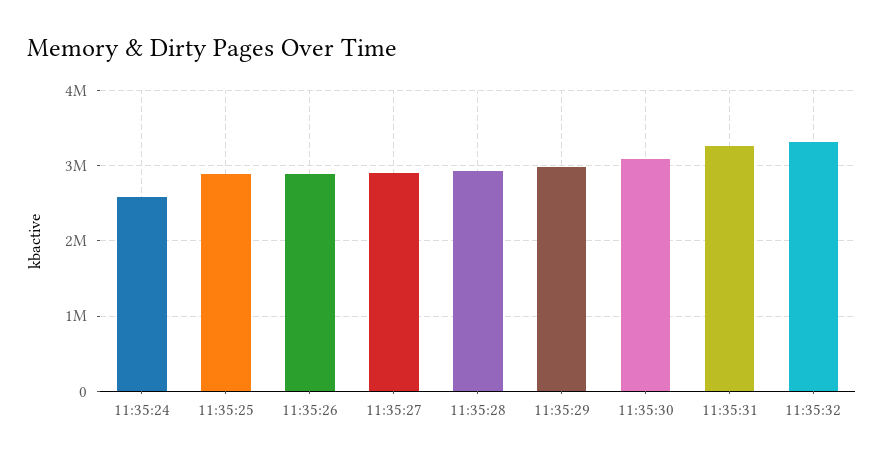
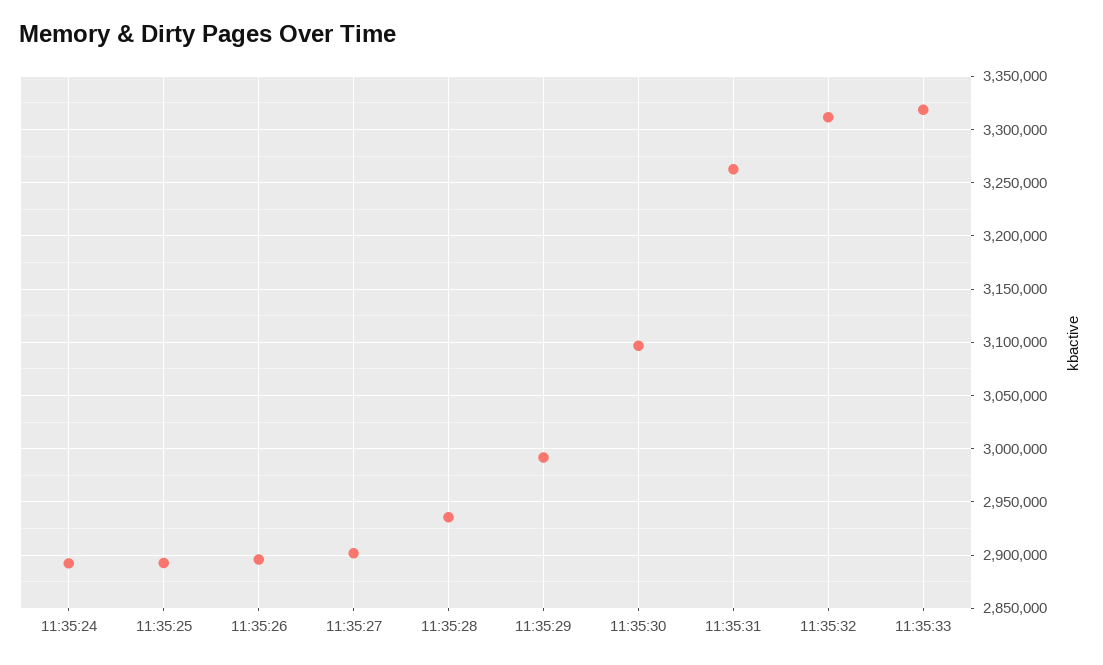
11:35:24: 2600000 -> 2890000
11:35:33: none -> 3320000

